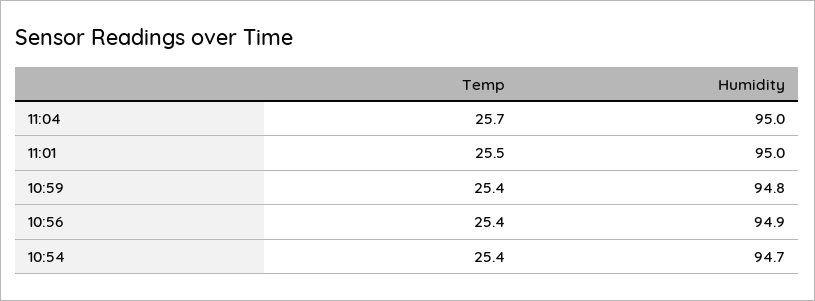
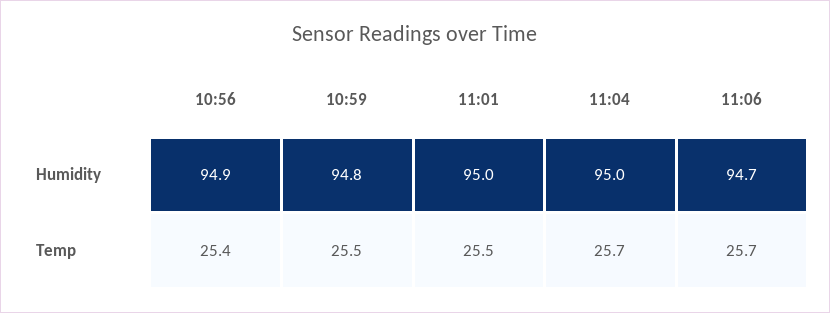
Temp, 10:59: 25.4 -> 25.5
Temp, 10:54: 25.4 -> none
Humidity, 10:54: 94.7 -> none
Humidity, 11:06: none -> 94.7
Temp, 11:06: none -> 25.7

